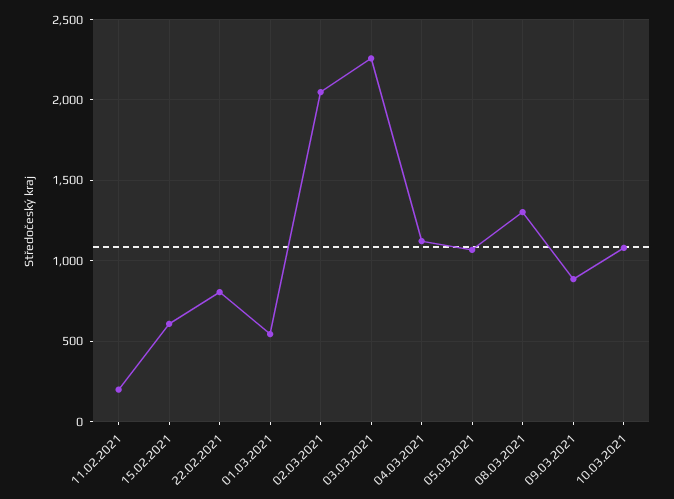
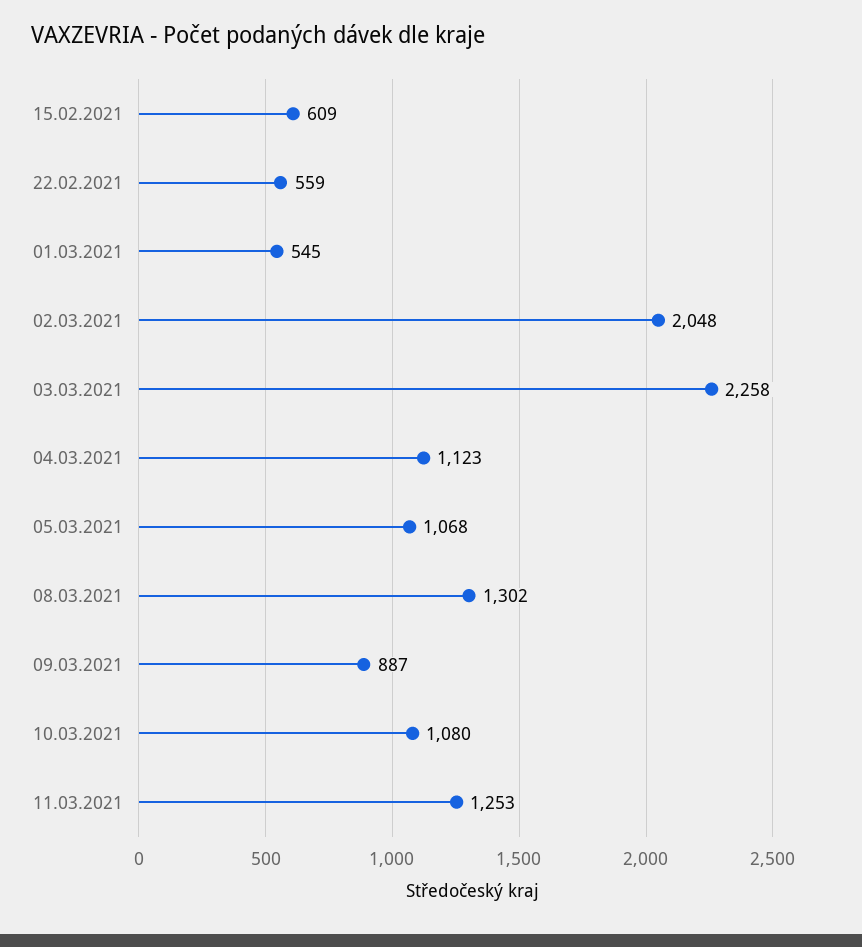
11.02.2021: 200 -> none
22.02.2021: 800 -> 559
11.03.2021: none -> 1253

